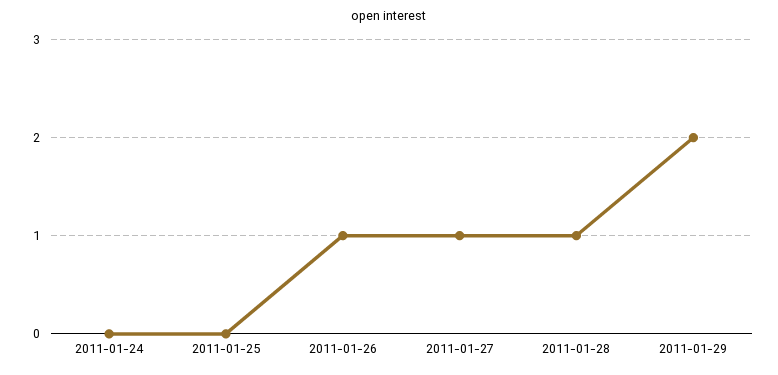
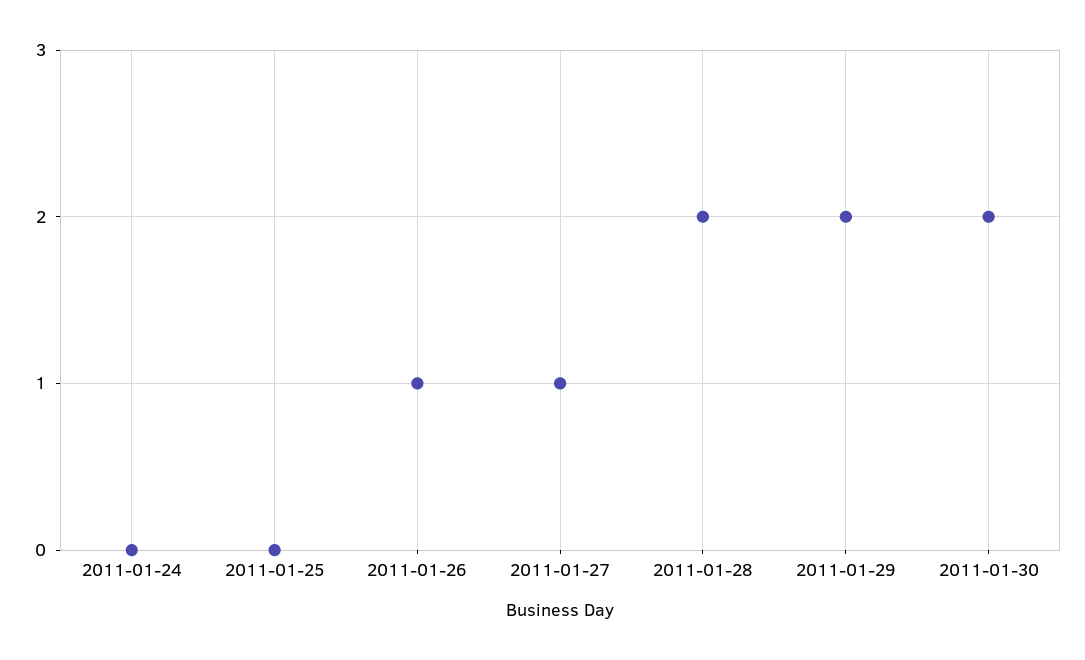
2011-01-28: 1 -> 2
2011-01-30: none -> 2

